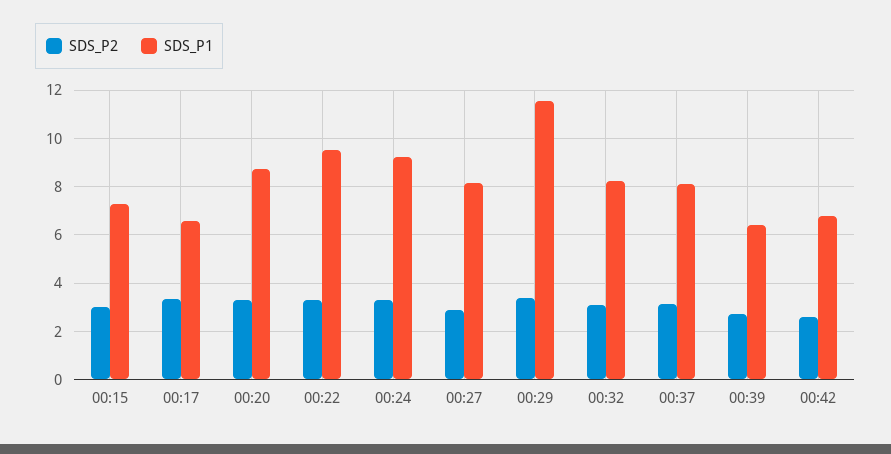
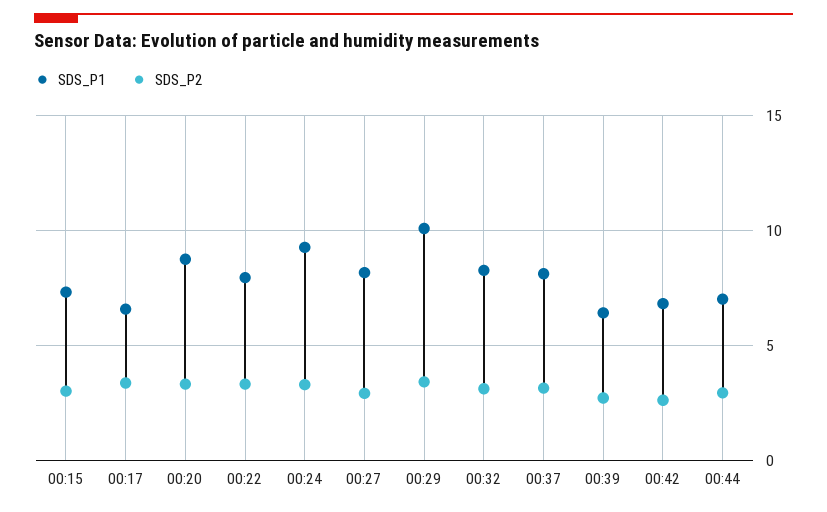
SDS_P1, 00:22: 9.5 -> 8
SDS_P1, 00:29: 11.5 -> 10
SDS_P1, 00:44: none -> 7
SDS_P2, 00:44: none -> 3

